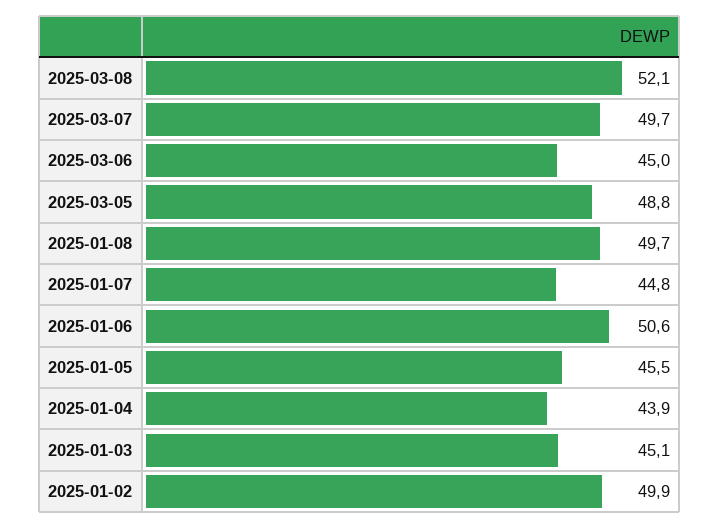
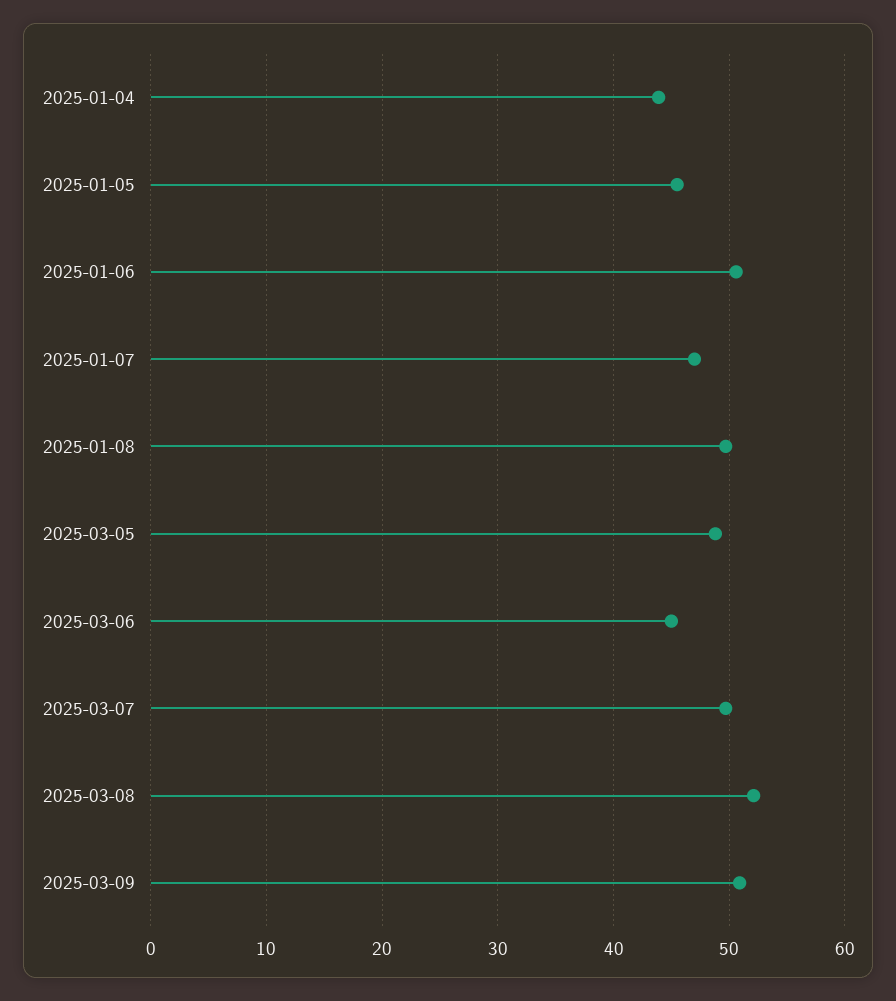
2025-01-07: 44.8 -> 47
2025-01-03: 45.1 -> none
2025-01-02: 49.9 -> none
2025-03-09: none -> 51

